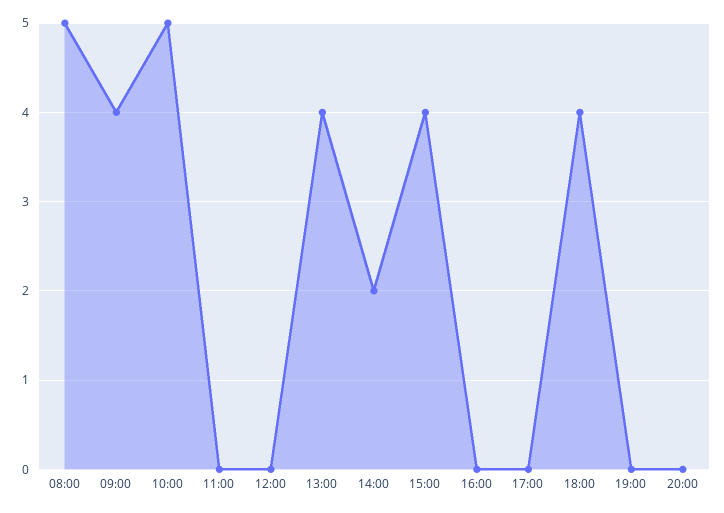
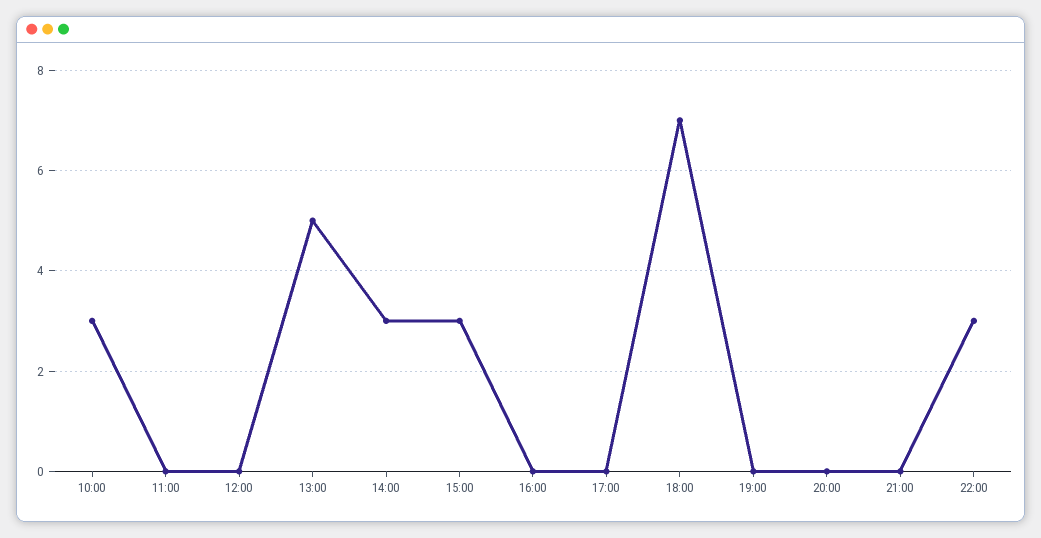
08:00: 5 -> none
09:00: 4 -> none
10:00: 5 -> 3
13:00: 4 -> 5
14:00: 2 -> 3
15:00: 4 -> 3
18:00: 4 -> 7
21:00: none -> 0
22:00: none -> 3

